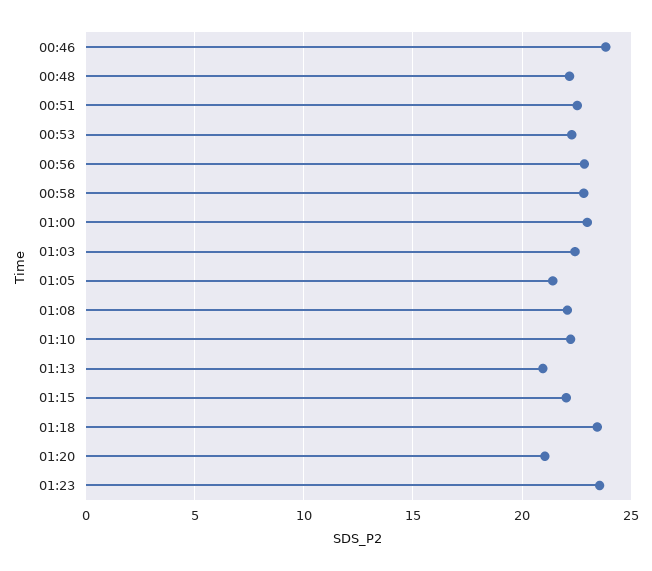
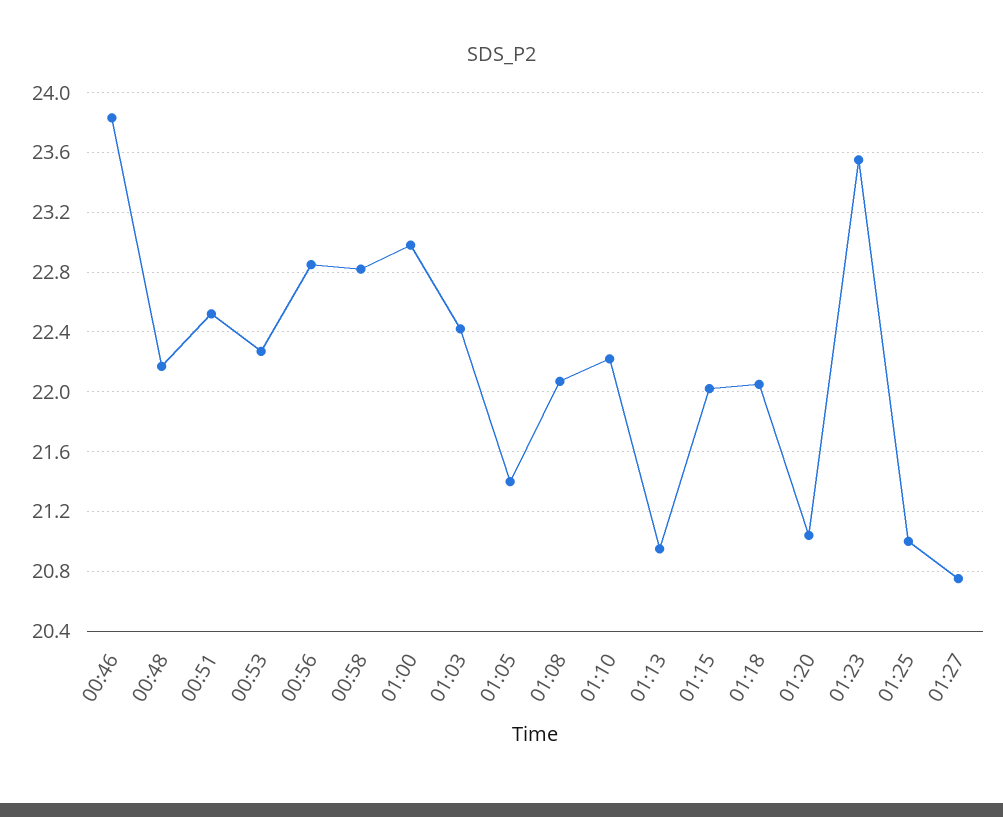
01:18: 23.5 -> 22.05
01:25: none -> 21
01:27: none -> 20.75

